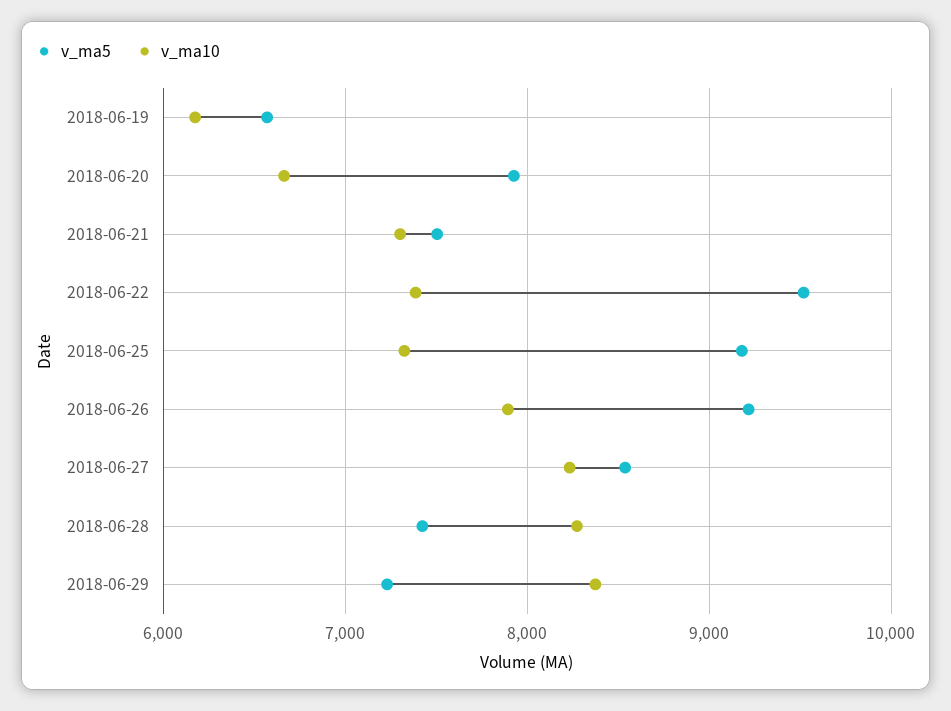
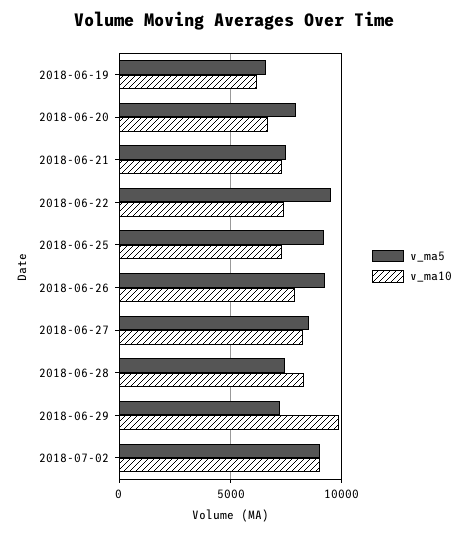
v_ma10, 2018-06-29: 8400 -> 10000
v_ma5, 2018-07-02: none -> 9000
v_ma10, 2018-07-02: none -> 9000

